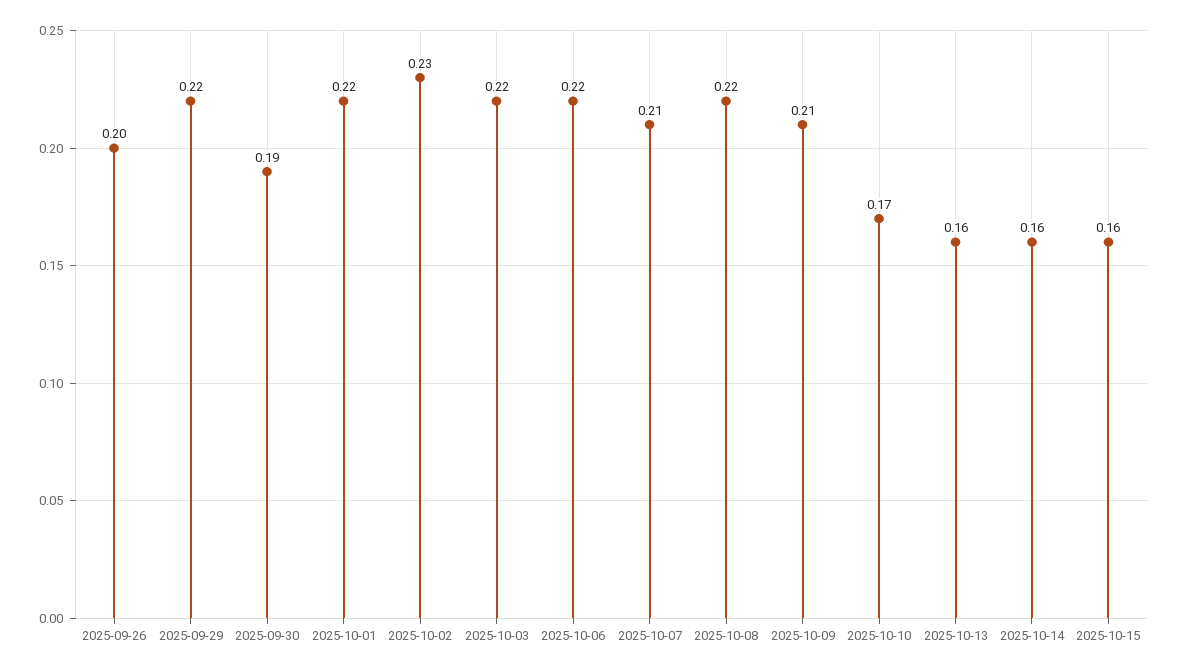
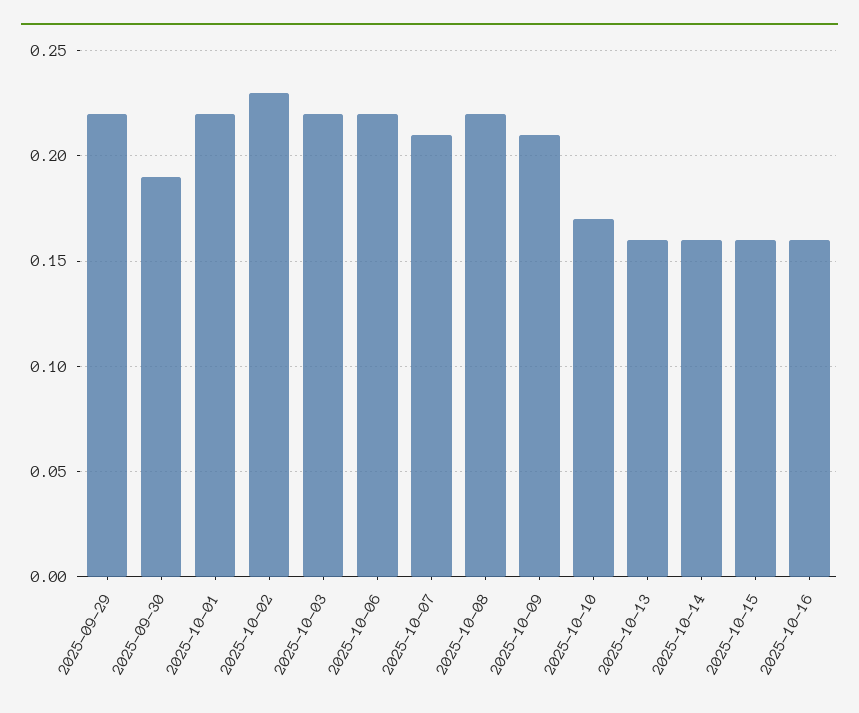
2025-09-26: 0.2 -> none
2025-10-16: none -> 0.16

